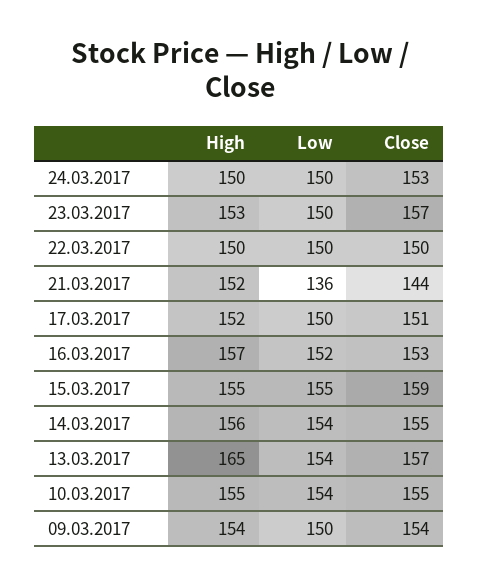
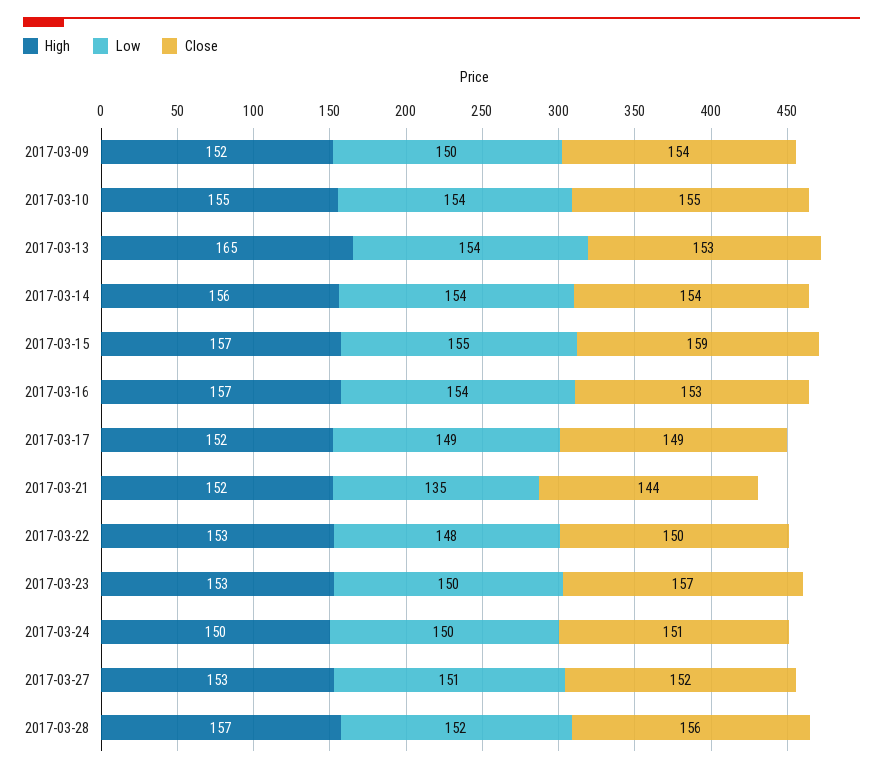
Close, 24.03.2017: 153 -> 151
High, 22.03.2017: 150 -> 153
Low, 22.03.2017: 150 -> 148
Low, 21.03.2017: 136 -> 135
Low, 17.03.2017: 150 -> 149
Close, 17.03.2017: 151 -> 149
Low, 16.03.2017: 152 -> 154
High, 15.03.2017: 155 -> 157
Close, 14.03.2017: 155 -> 154
Close, 13.03.2017: 157 -> 153
High, 09.03.2017: 154 -> 152
High, 2017-03-27: none -> 153
Low, 2017-03-27: none -> 151
Close, 2017-03-27: none -> 152
High, 2017-03-28: none -> 157
Low, 2017-03-28: none -> 152
Close, 2017-03-28: none -> 156

